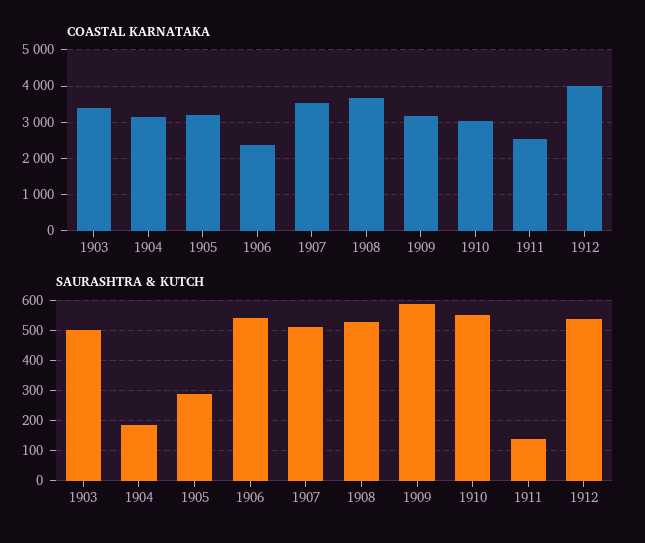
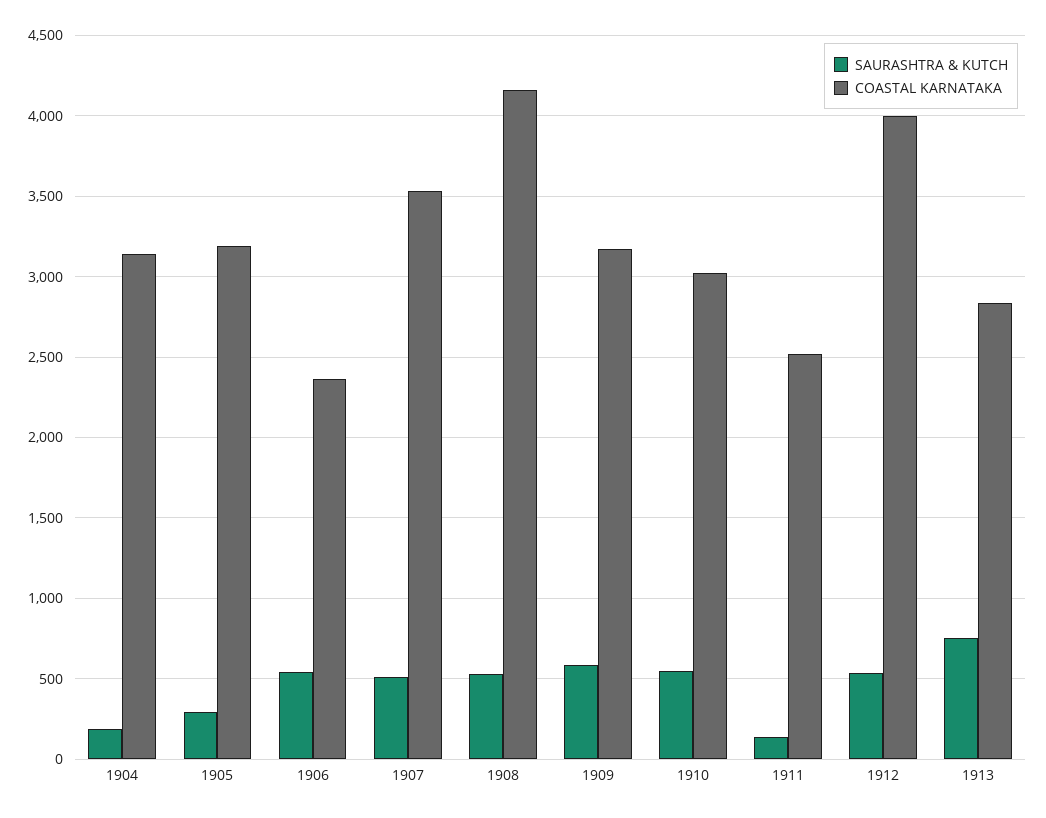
COASTAL KARNATAKA, 1903: 3400 -> none
COASTAL KARNATAKA, 1908: 3600 -> 4150
SAURASHTRA & KUTCH, 1903: 500 -> none
SAURASHTRA & KUTCH, 1913: none -> 750
COASTAL KARNATAKA, 1913: none -> 2850

